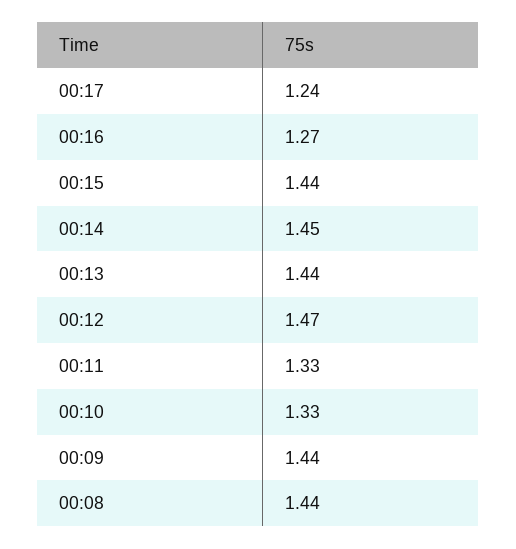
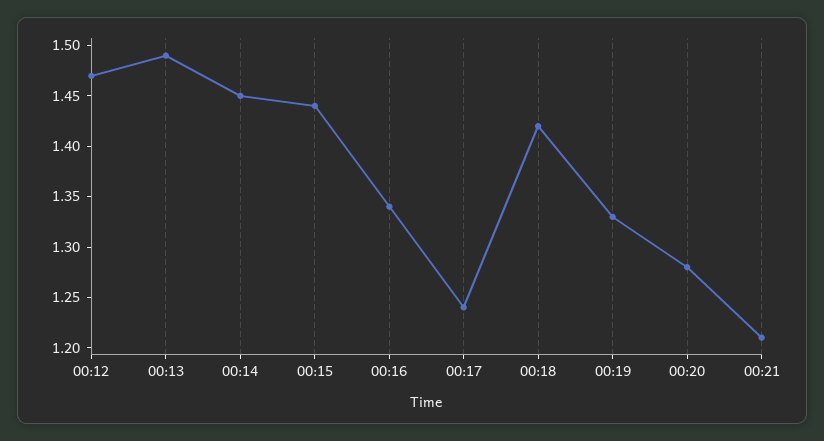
00:16: 1.27 -> 1.34
00:13: 1.44 -> 1.49
00:11: 1.33 -> none
00:10: 1.33 -> none
00:09: 1.44 -> none
00:08: 1.44 -> none
00:18: none -> 1.42
00:19: none -> 1.33
00:20: none -> 1.28
00:21: none -> 1.21

